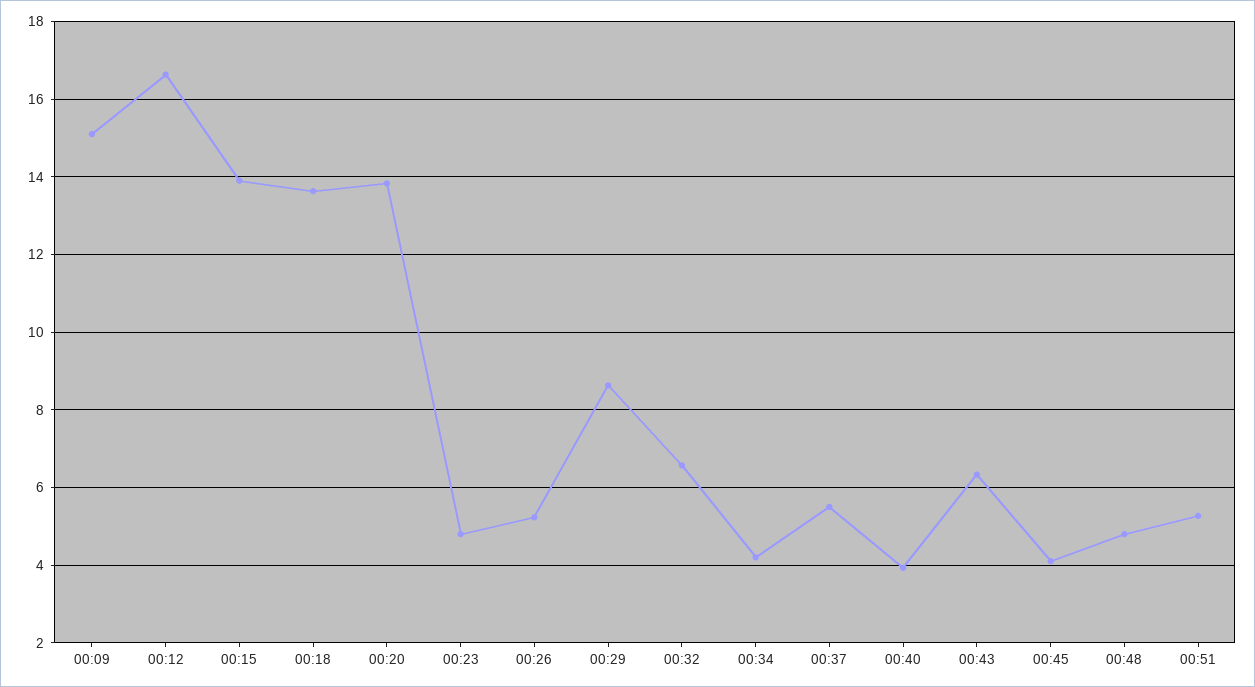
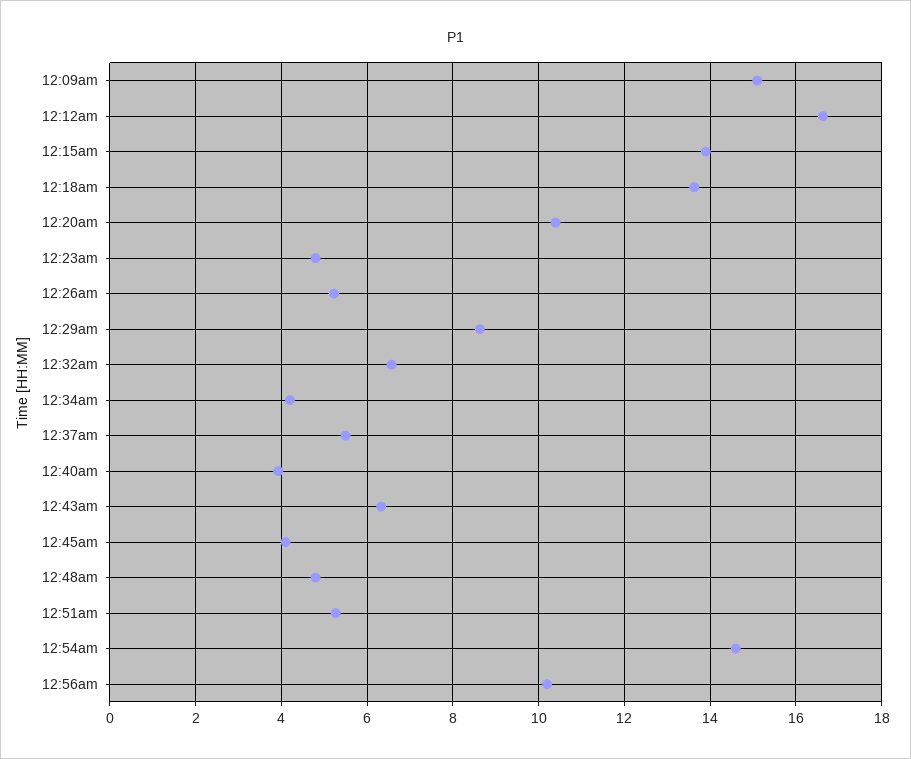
00:20: 13.8 -> 10.4
12:54am: none -> 14.6
12:56am: none -> 10.2

